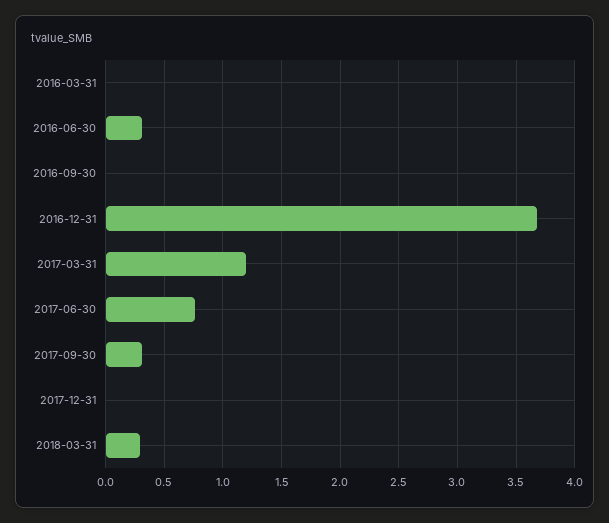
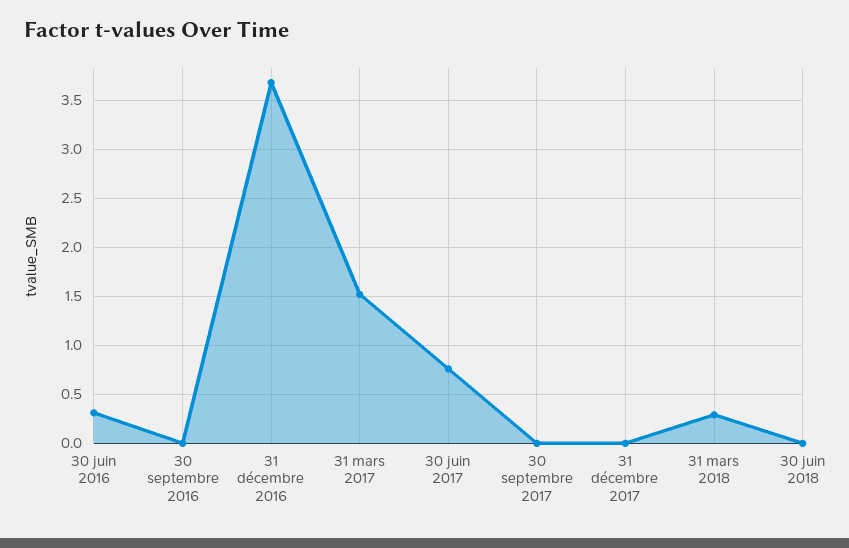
2016-03-31: 0 -> none
2017-03-31: 1.2 -> 1.5
2017-09-30: 0.3 -> 0
30 juin 2018: none -> 0

